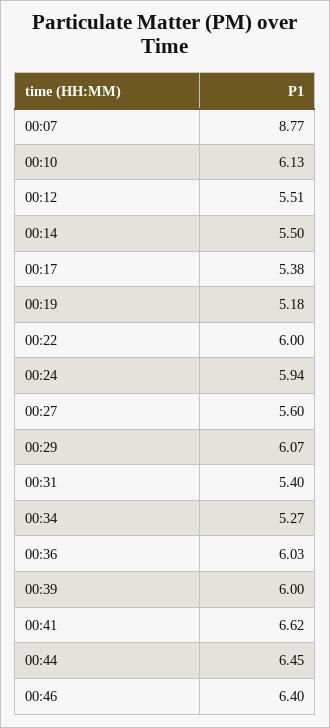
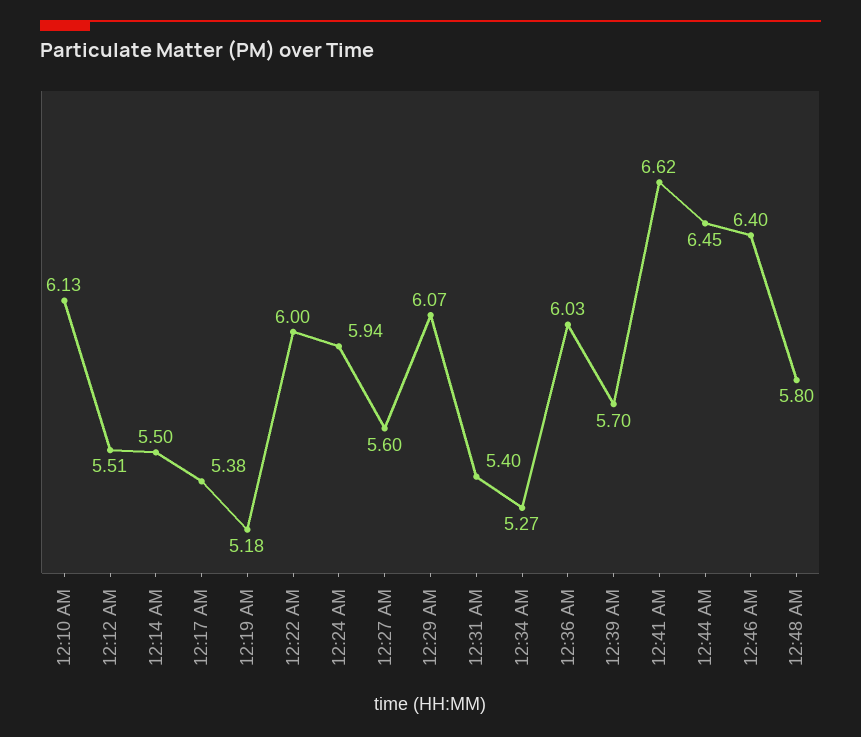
00:07: 8.77 -> none
00:39: 6 -> 5.7
12:48 AM: none -> 5.8

